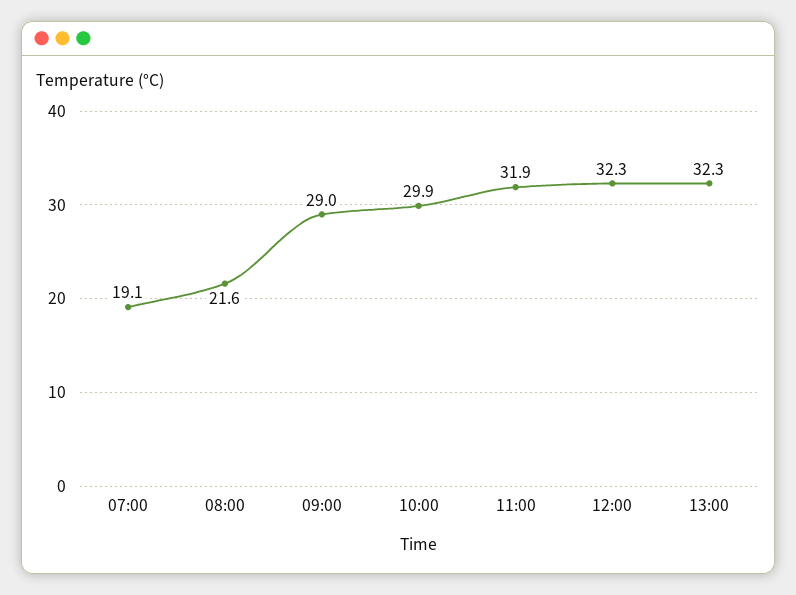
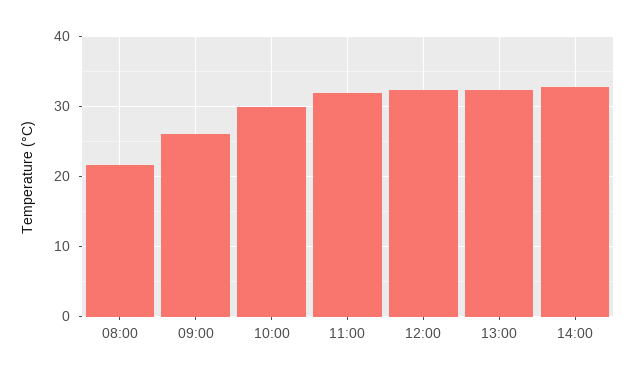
07:00: 19.1 -> none
09:00: 29 -> 26
14:00: none -> 33

